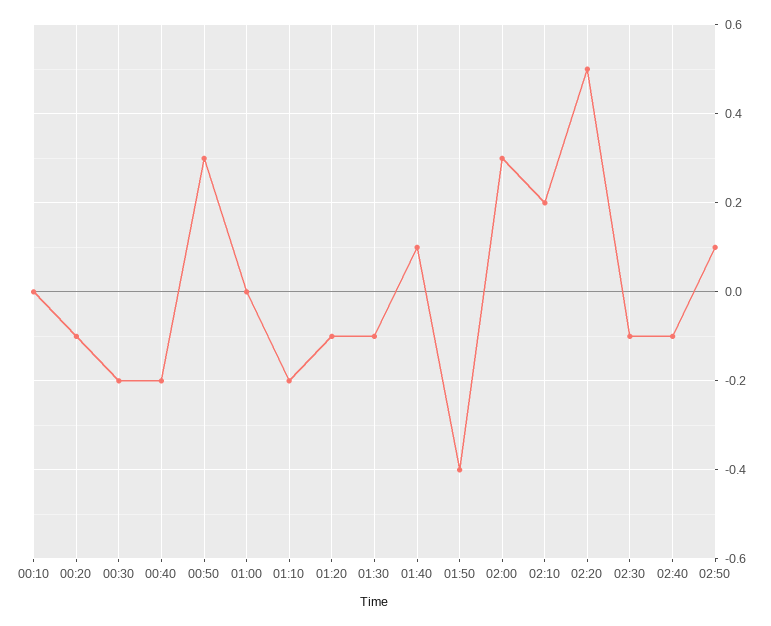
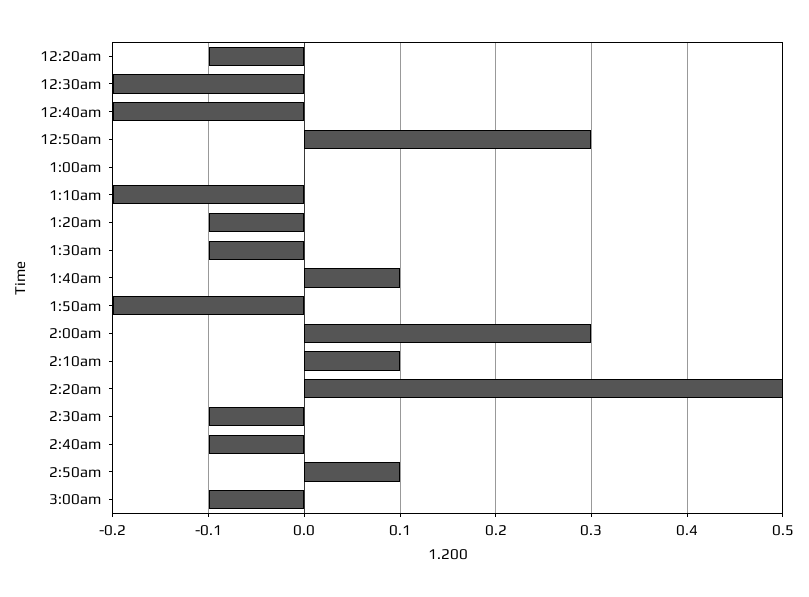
00:10: 0 -> none
01:50: -0.4 -> -0.2
02:10: 0.2 -> 0.1
3:00am: none -> -0.1

